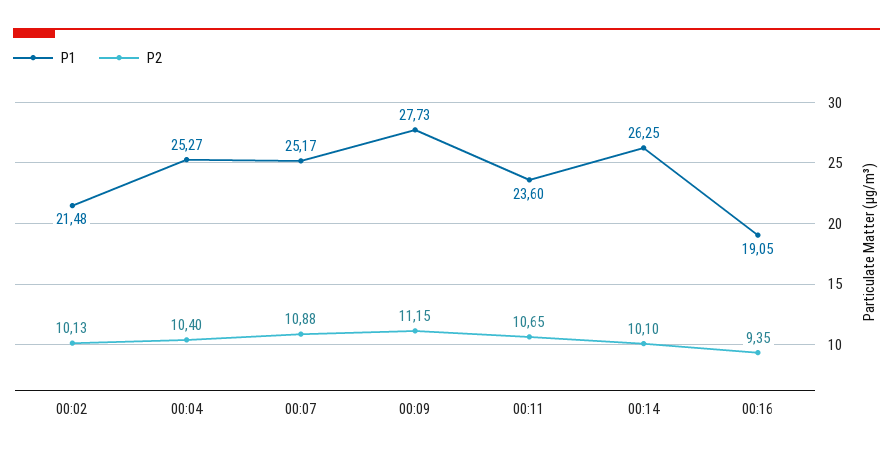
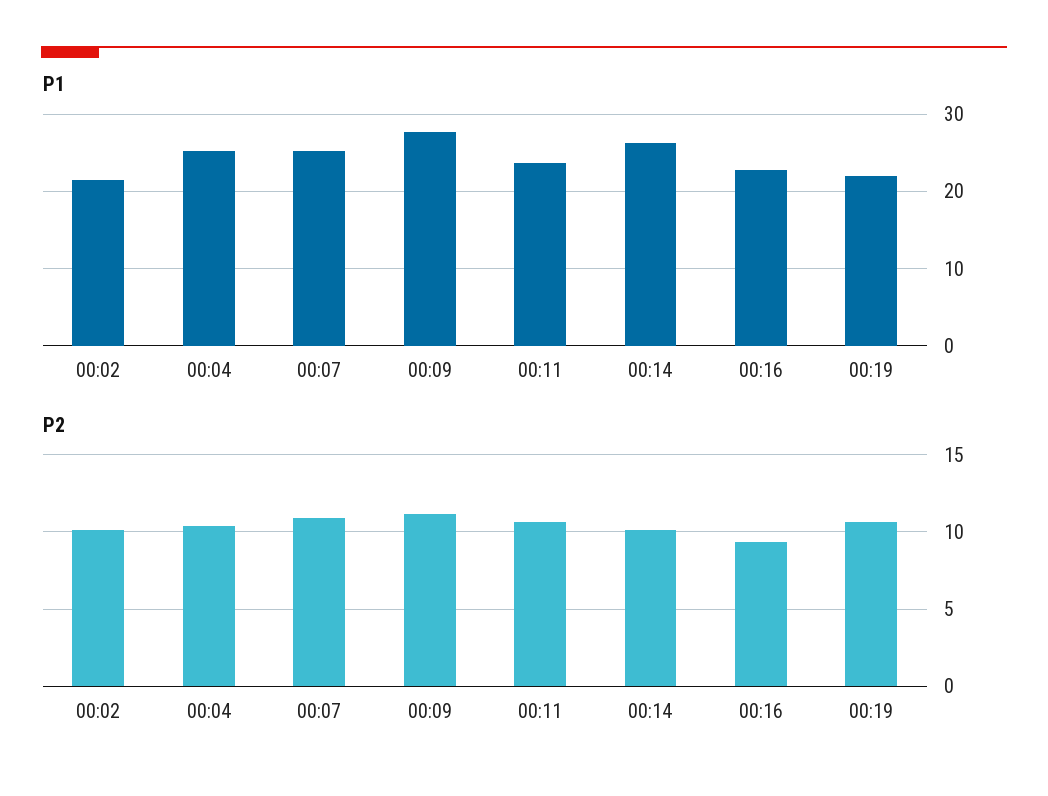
P1, 00:16: 19.05 -> 23
P1, 00:19: none -> 22
P2, 00:19: none -> 10.5

